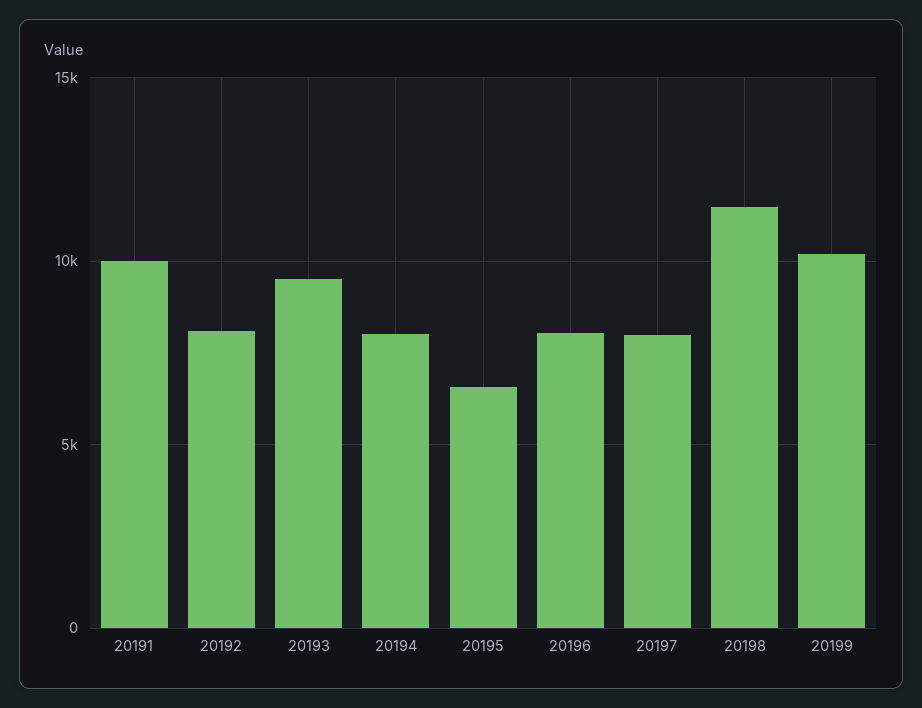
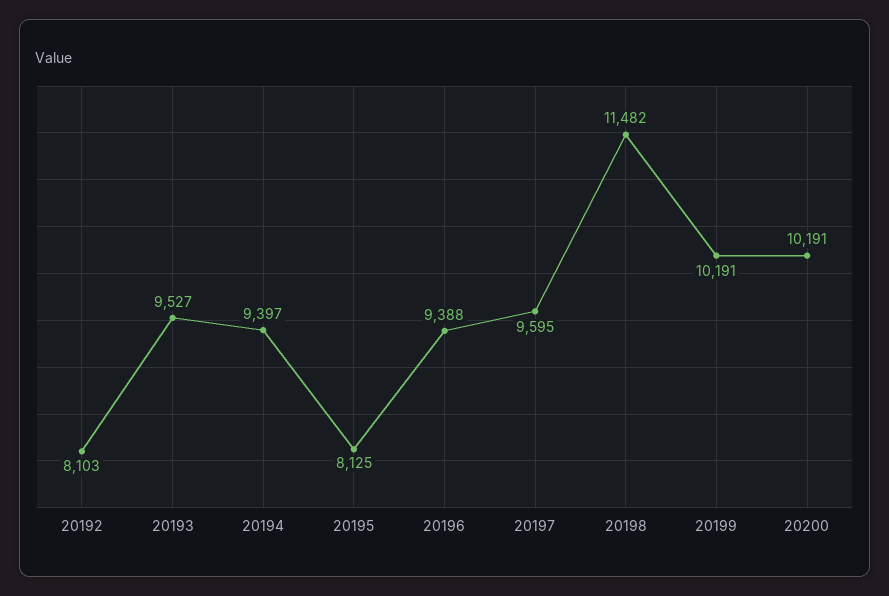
20191: 10000 -> none
20194: 8000 -> 9397
20195: 6500 -> 8125
20196: 8000 -> 9388
20197: 8000 -> 9595
20200: none -> 10191

